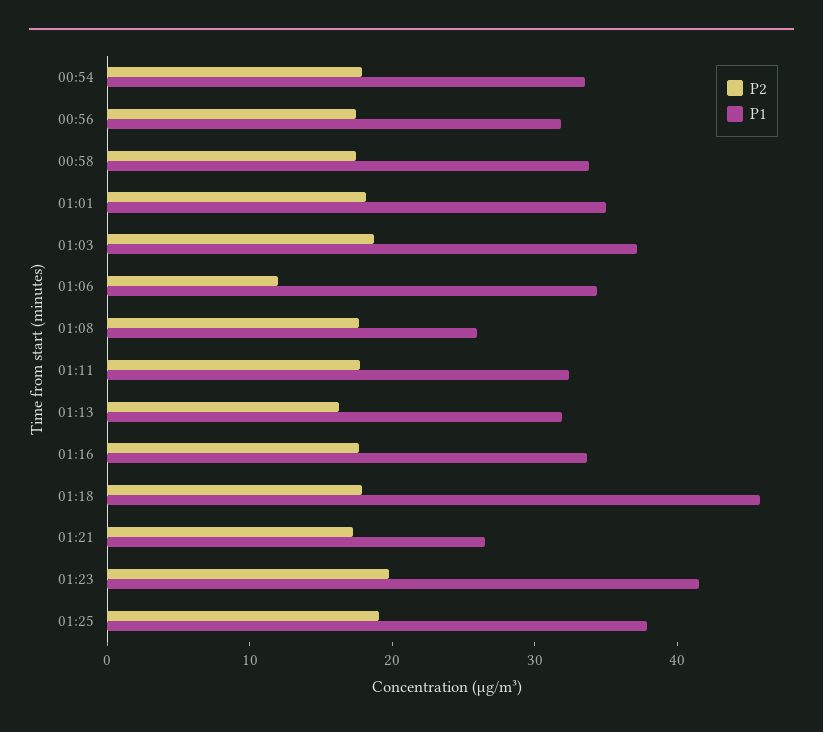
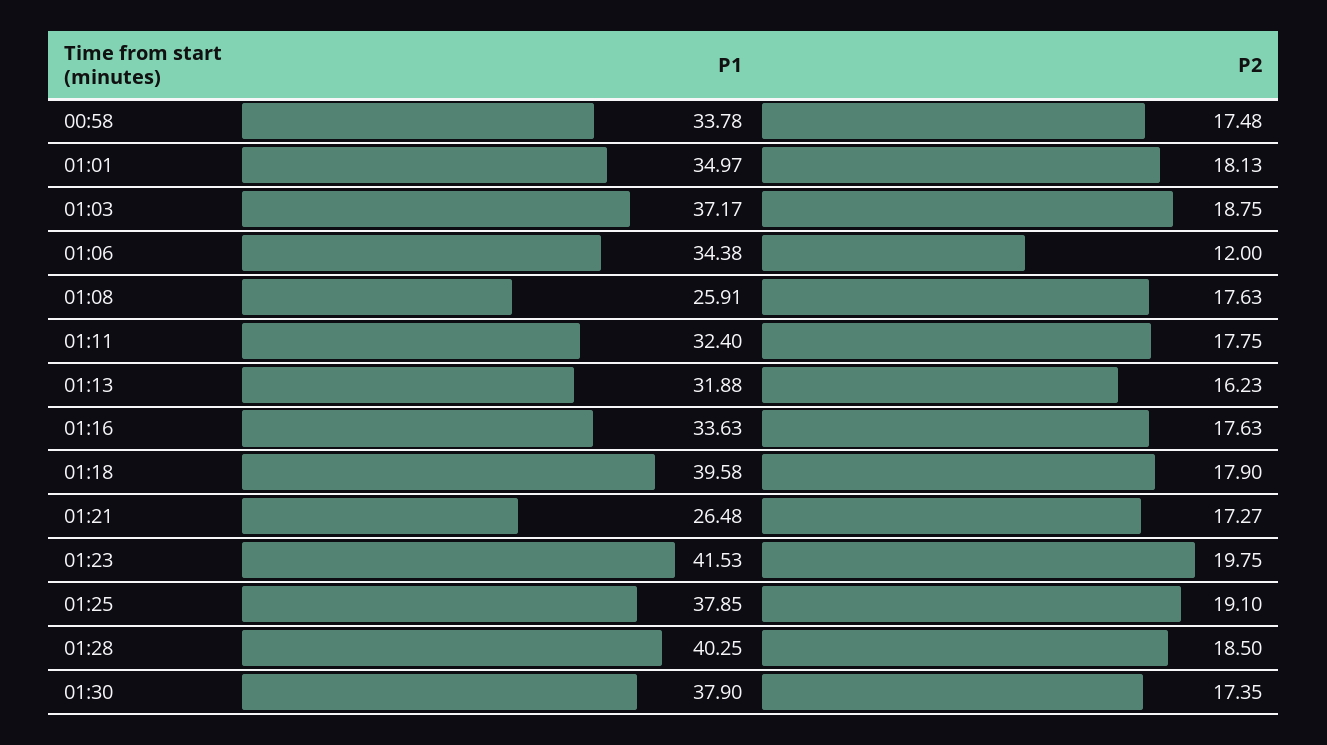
P2, 00:54: 18 -> none
P1, 00:54: 34 -> none
P2, 00:56: 18 -> none
P1, 00:56: 32 -> none
P1, 01:18: 46 -> 39.58
P1, 01:28: none -> 40.25
P2, 01:28: none -> 18.5
P1, 01:30: none -> 37.9
P2, 01:30: none -> 17.35

